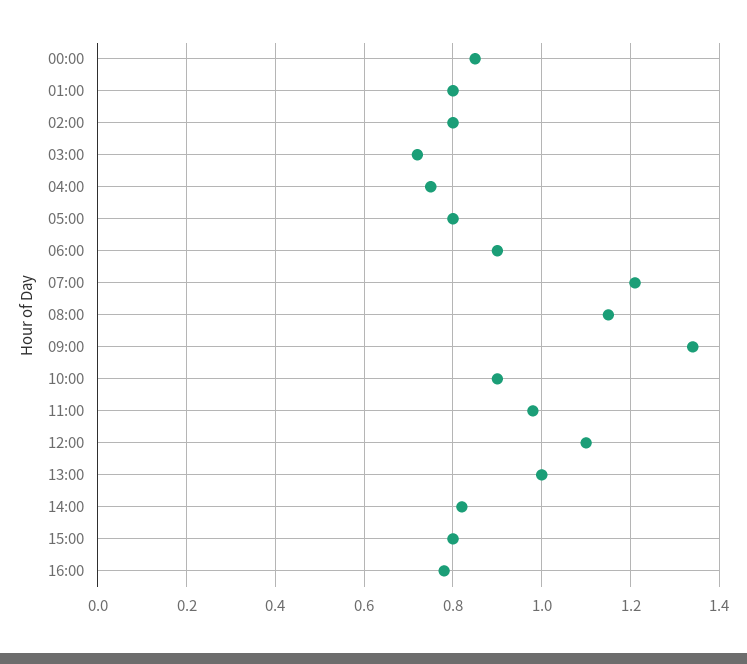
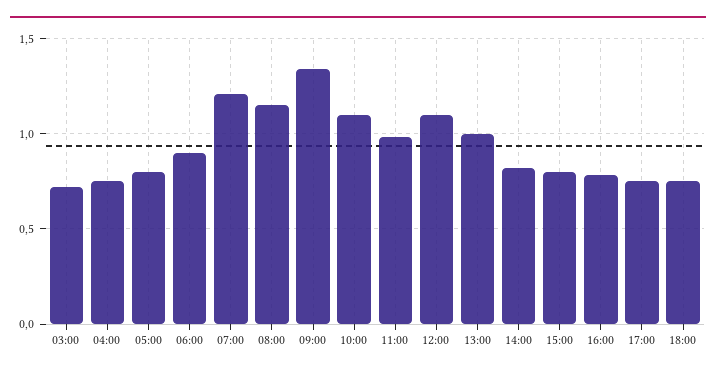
00:00: 0.85 -> none
01:00: 0.8 -> none
02:00: 0.8 -> none
10:00: 0.9 -> 1.1
17:00: none -> 0.75
18:00: none -> 0.75

